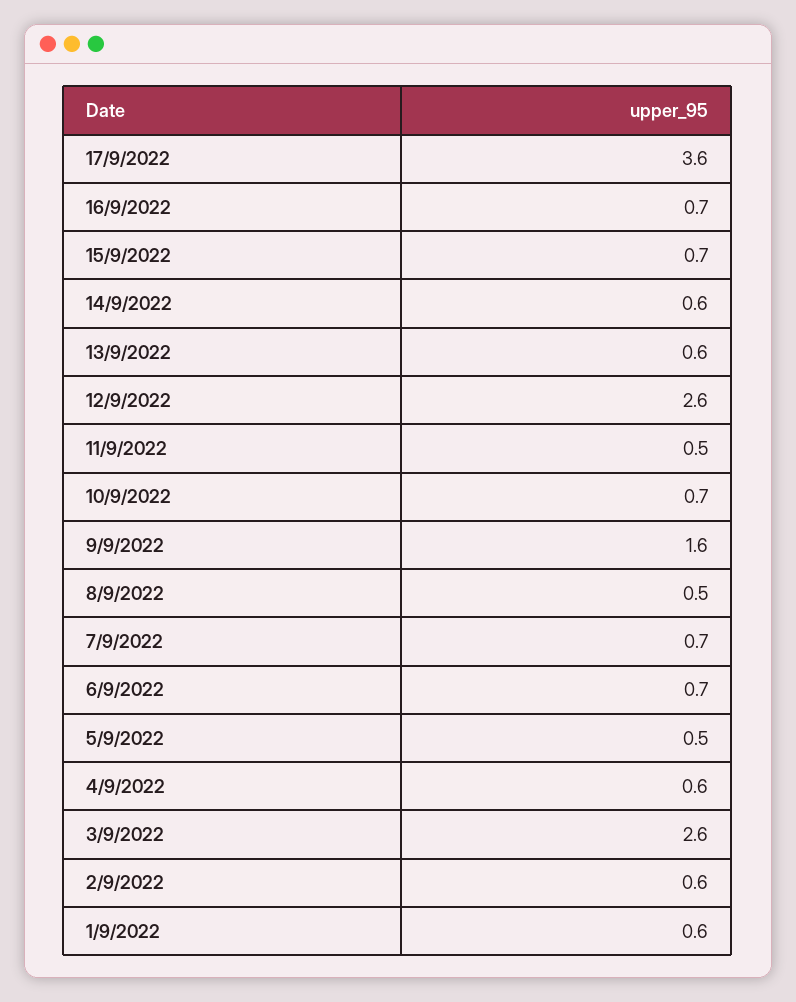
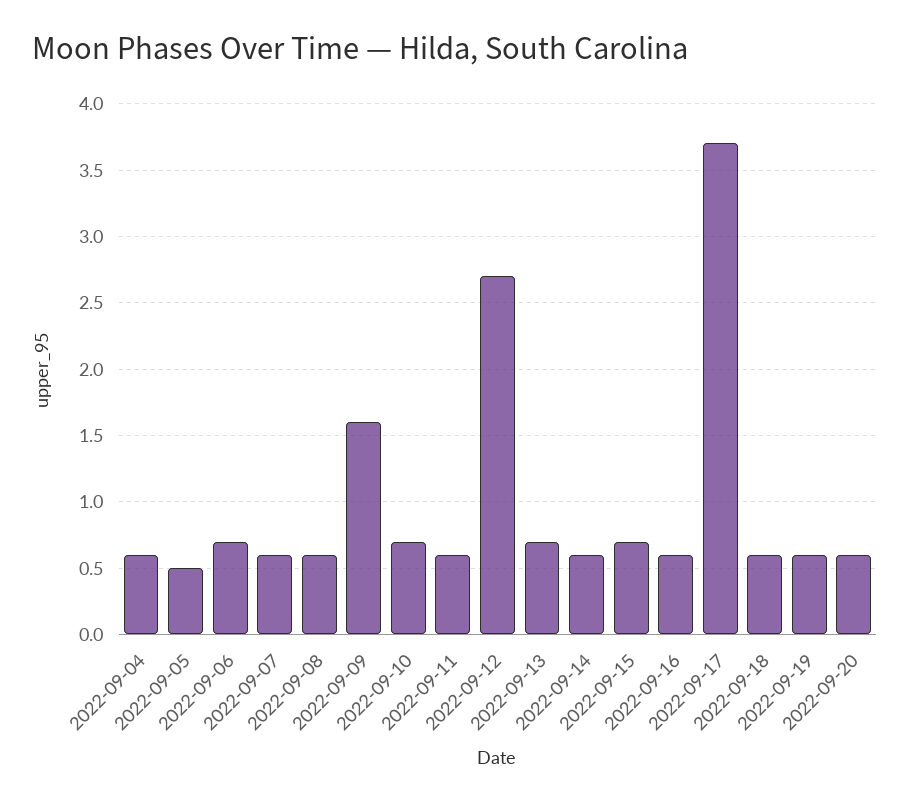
17/9/2022: 3.6 -> 3.7
16/9/2022: 0.7 -> 0.6
13/9/2022: 0.6 -> 0.7
12/9/2022: 2.6 -> 2.7
11/9/2022: 0.5 -> 0.6
8/9/2022: 0.5 -> 0.6
7/9/2022: 0.7 -> 0.6
3/9/2022: 2.6 -> none
2/9/2022: 0.6 -> none
1/9/2022: 0.6 -> none
2022-09-18: none -> 0.6
2022-09-19: none -> 0.6
2022-09-20: none -> 0.6

